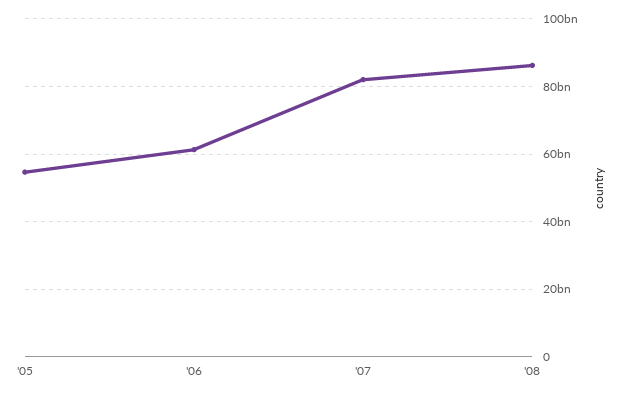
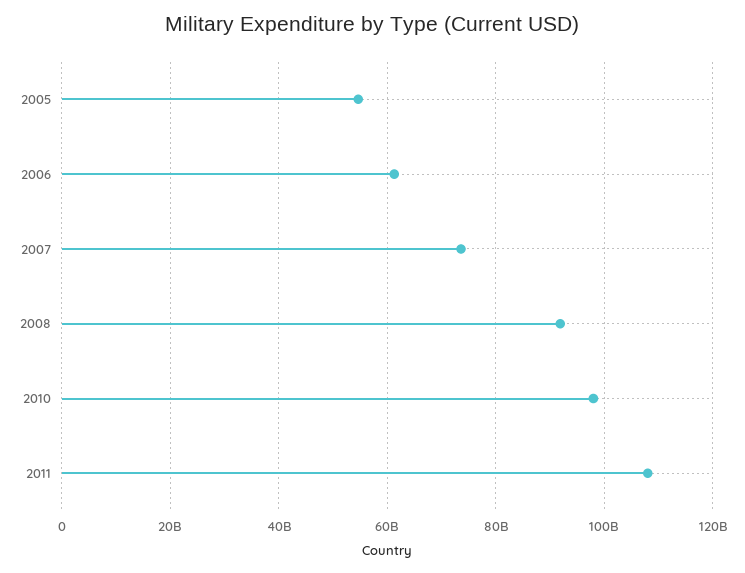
'07: 82000000000 -> 74000000000
'08: 86000000000 -> 92000000000
2010: none -> 98000000000
2011: none -> 108000000000

